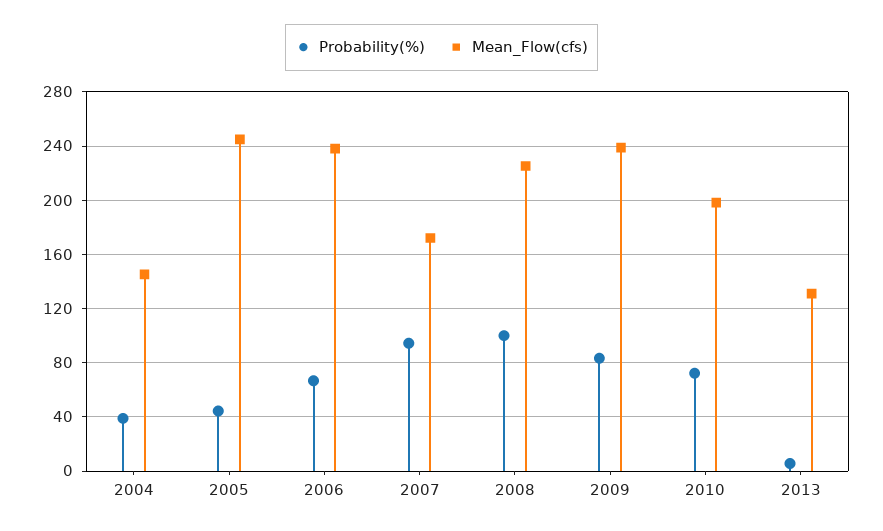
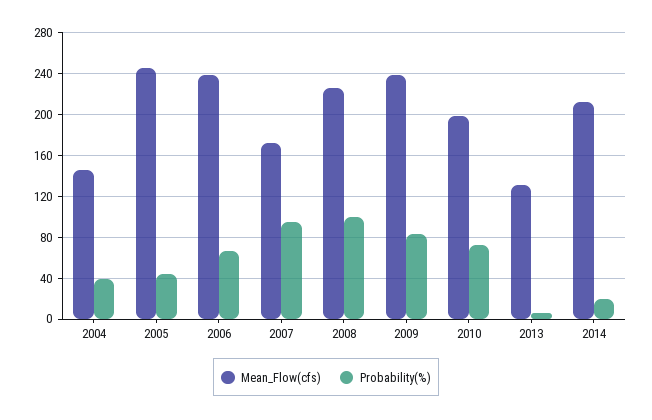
Mean_Flow(cfs), 2014: none -> 210
Probability(%), 2014: none -> 20

